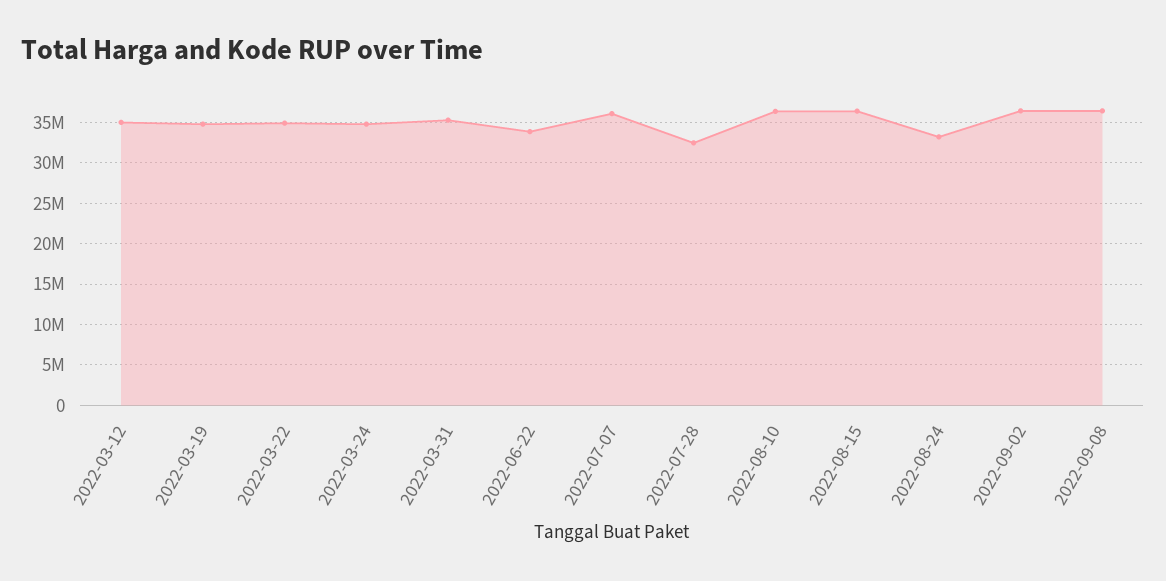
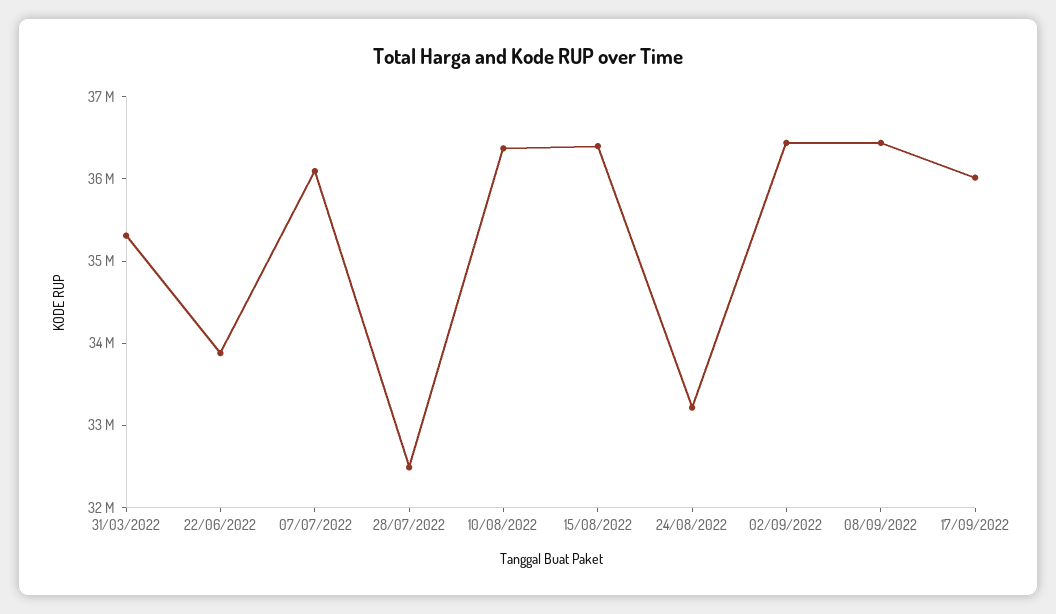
2022-03-12: 35000000 -> none
2022-03-19: 35000000 -> none
2022-03-22: 35000000 -> none
2022-03-24: 35000000 -> none
17/09/2022: none -> 36000000

